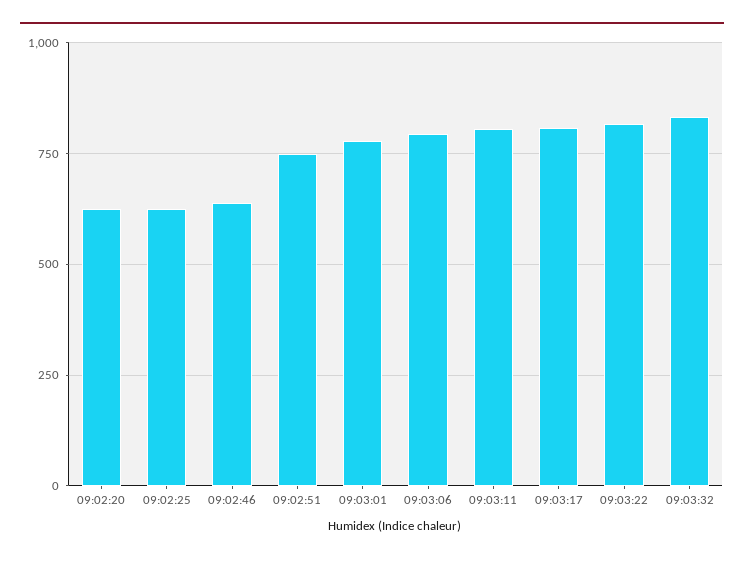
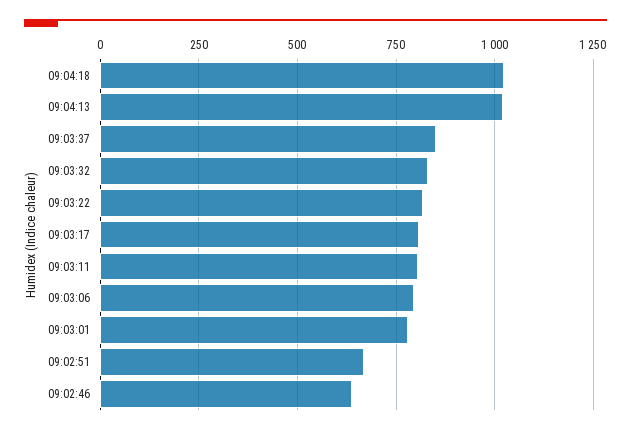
09:02:20: 625 -> none
09:02:25: 625 -> none
09:02:51: 750 -> 675
09:04:18: none -> 1025
09:04:13: none -> 1025
09:03:37: none -> 850

